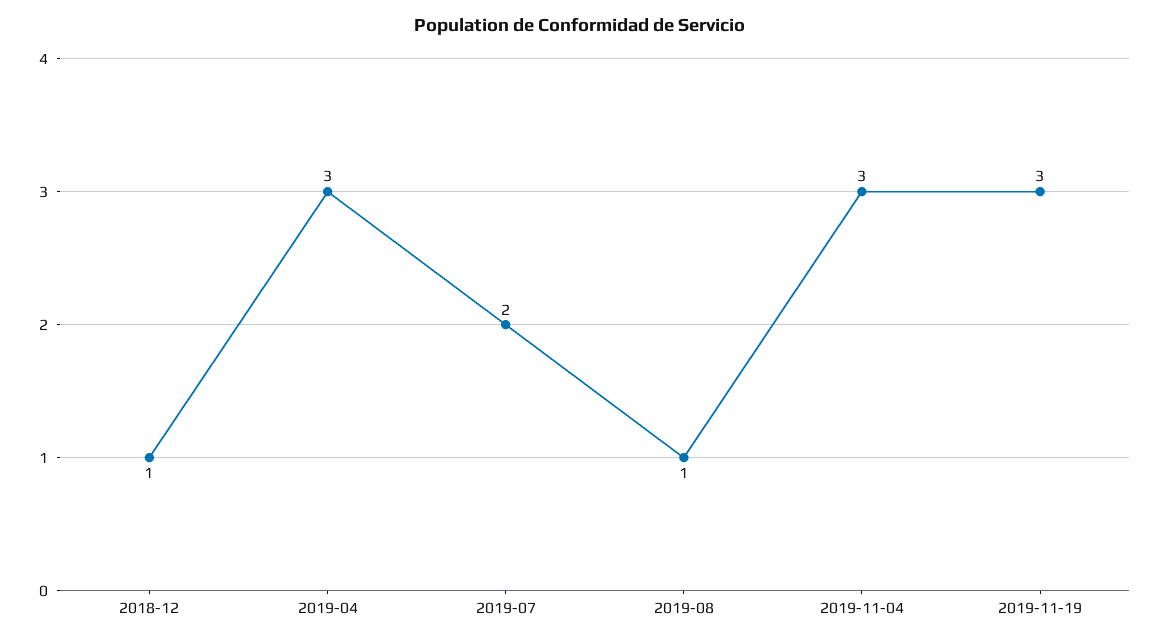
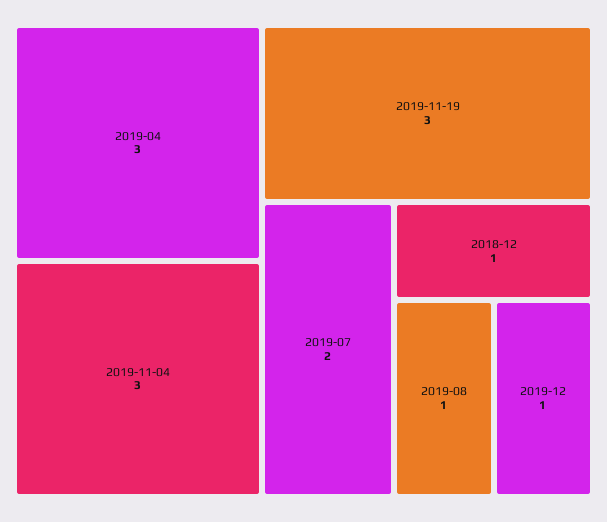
2019-12: none -> 1

